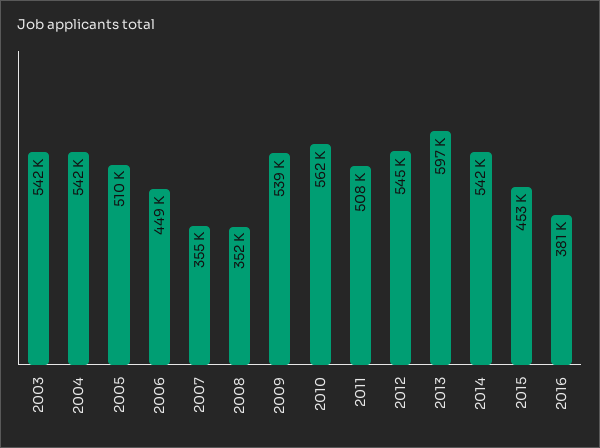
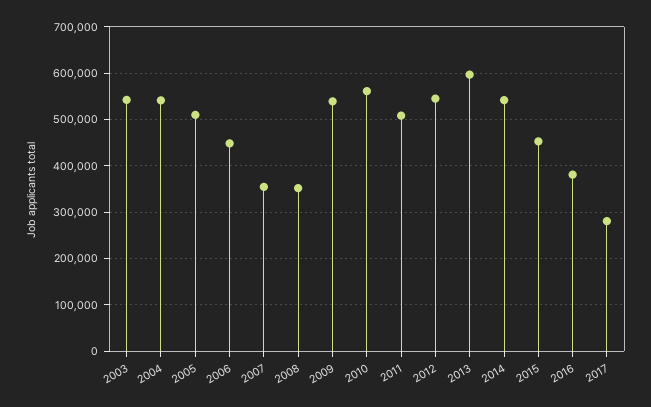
2017: none -> 280000

